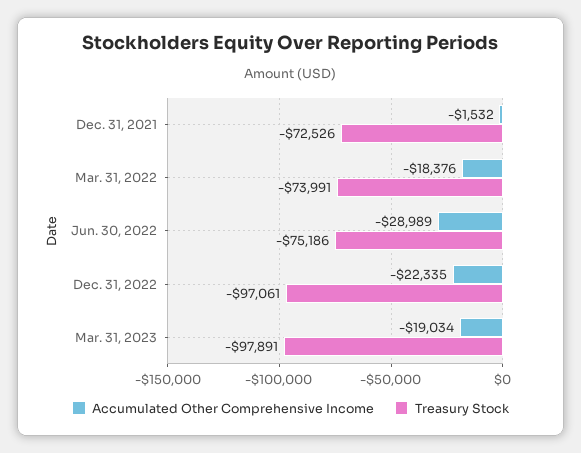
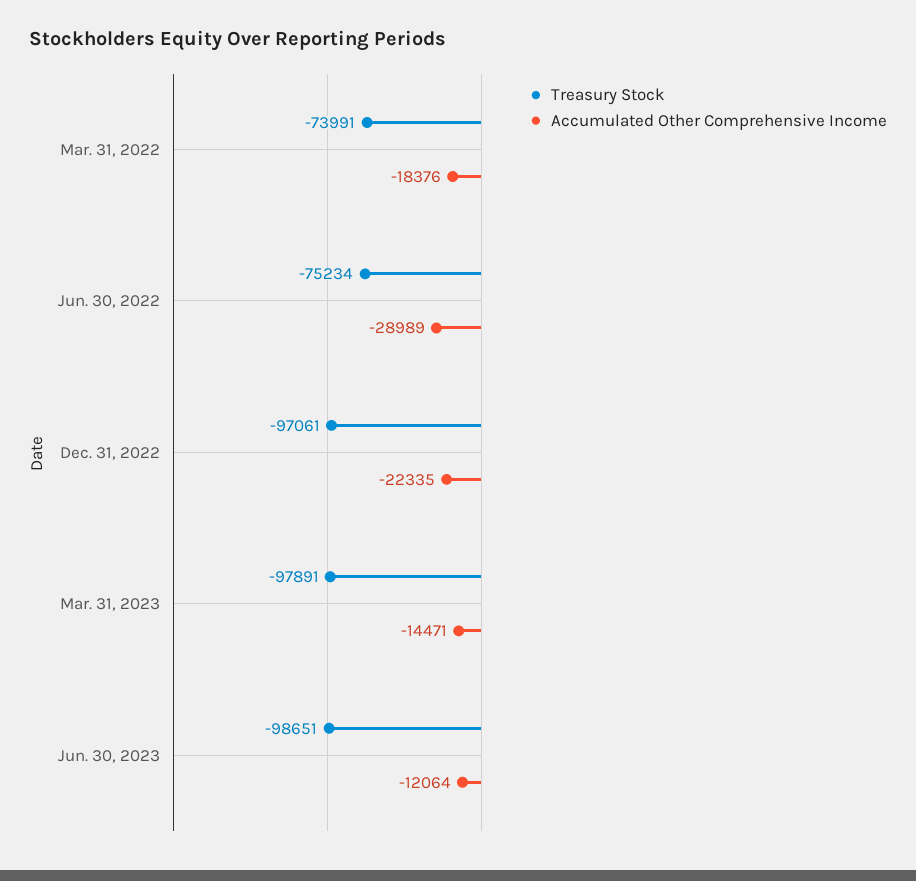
Accumulated Other Comprehensive Income, Dec. 31, 2021: -1532 -> none
Treasury Stock, Dec. 31, 2021: -72526 -> none
Treasury Stock, Jun. 30, 2022: -75186 -> -75234
Accumulated Other Comprehensive Income, Mar. 31, 2023: -19034 -> -14471
Treasury Stock, Jun. 30, 2023: none -> -98651
Accumulated Other Comprehensive Income, Jun. 30, 2023: none -> -12064

